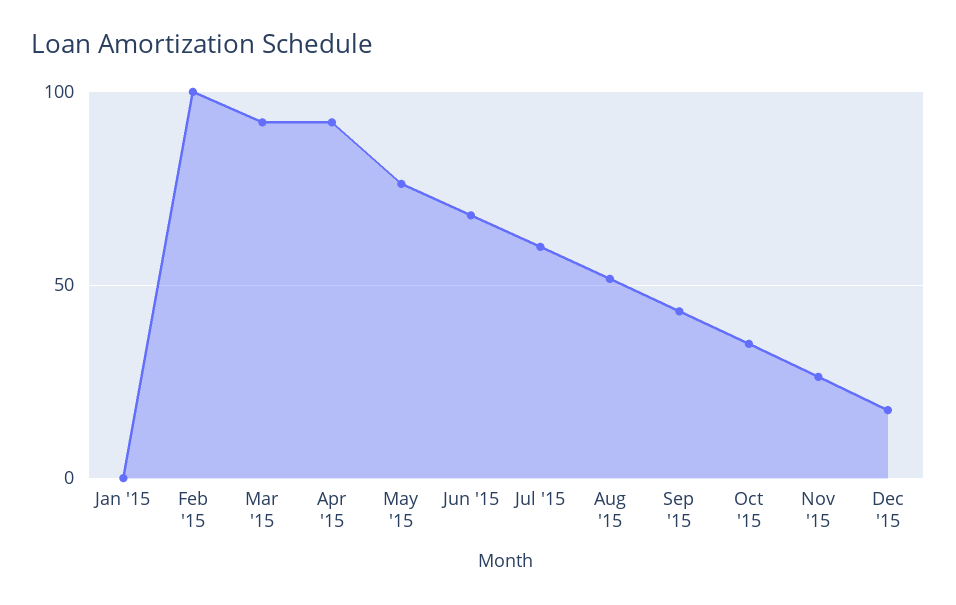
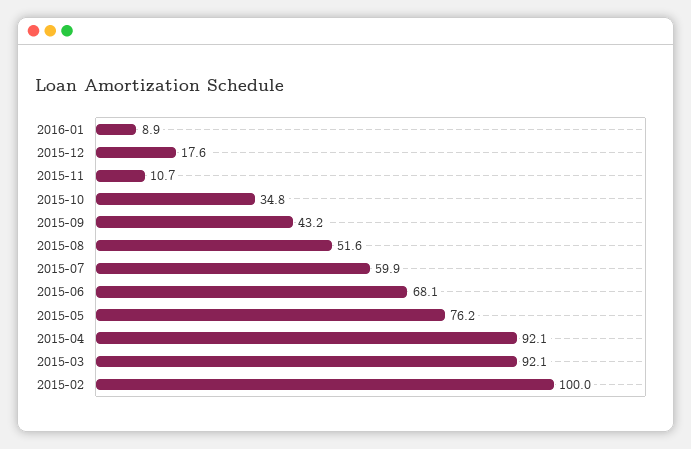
Jan '15: 0 -> none
Nov '15: 25 -> 10.7
2016-01: none -> 8.9

